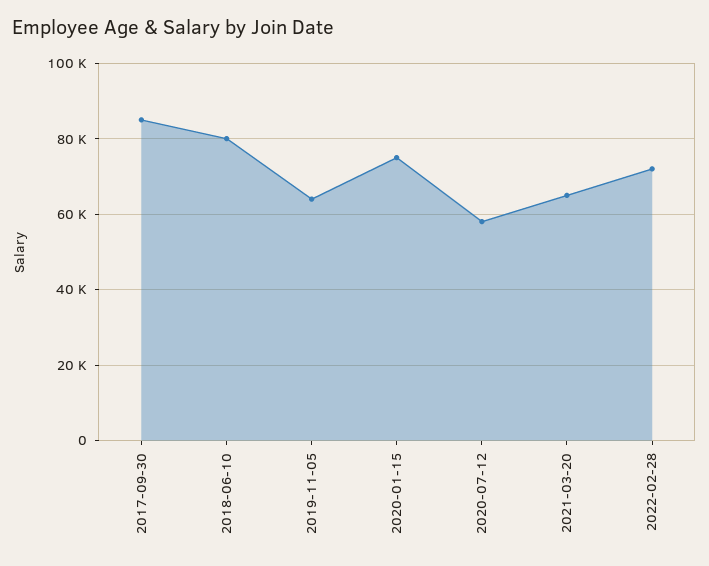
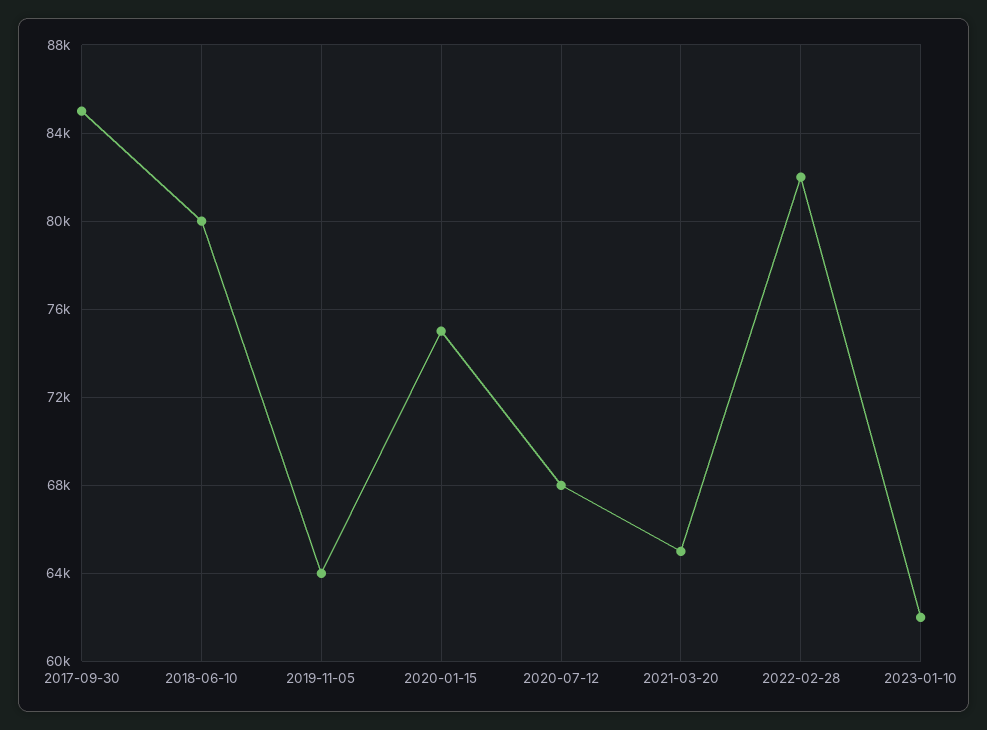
2020-07-12: 58000 -> 68000
2022-02-28: 72000 -> 82000
2023-01-10: none -> 62000

